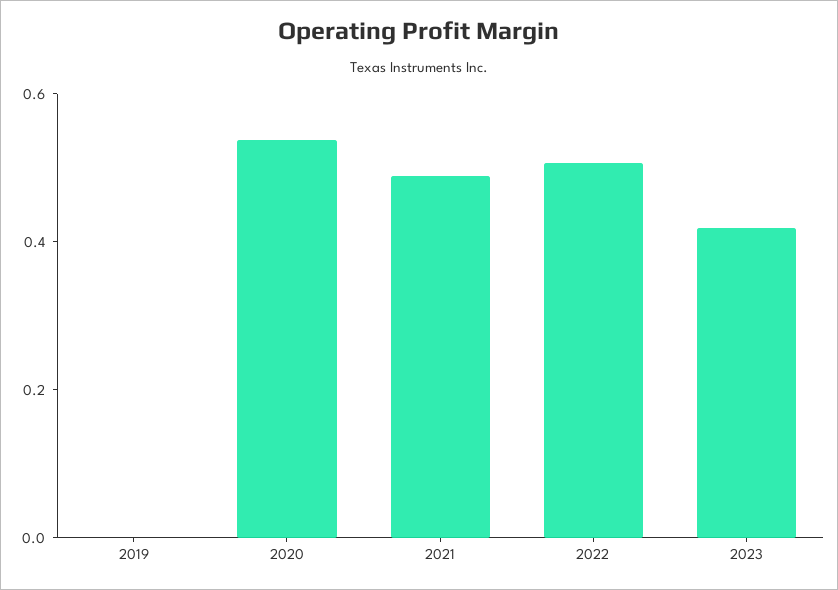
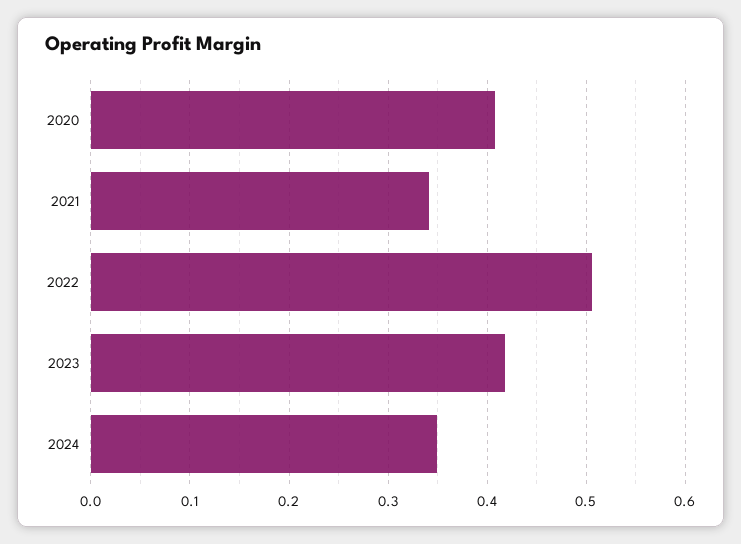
2019: 0 -> none
2020: 0.55 -> 0.41
2021: 0.5 -> 0.34
2024: none -> 0.35

